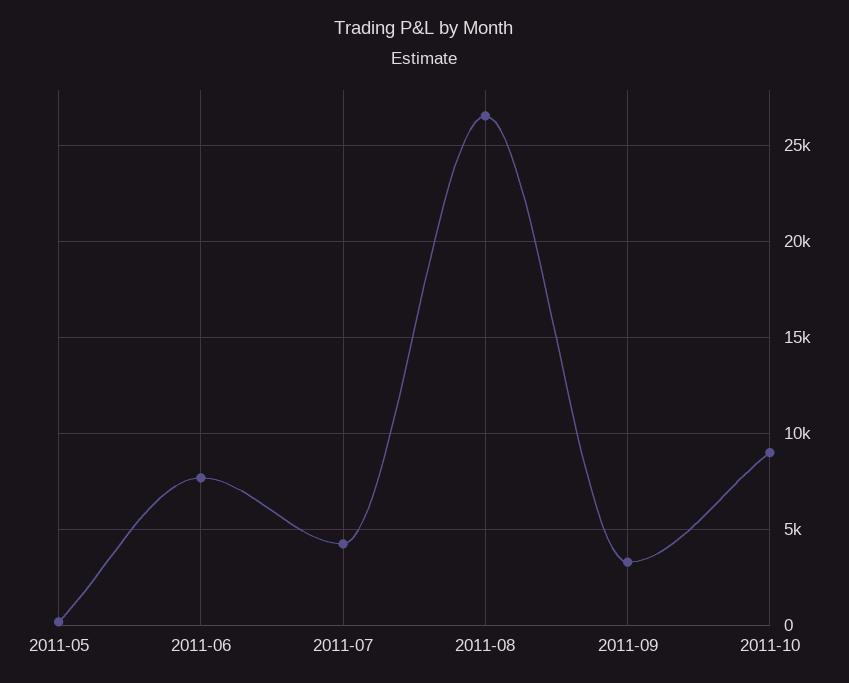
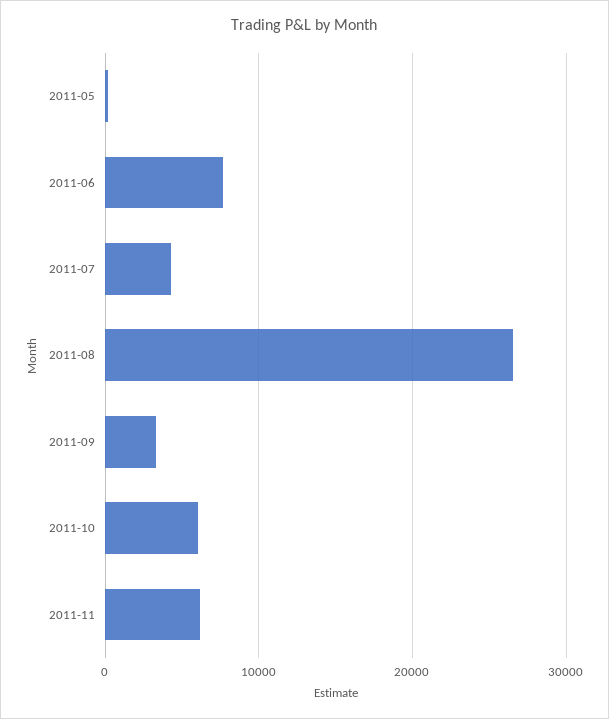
2011-10: 9000 -> 6000
2011-11: none -> 6000

